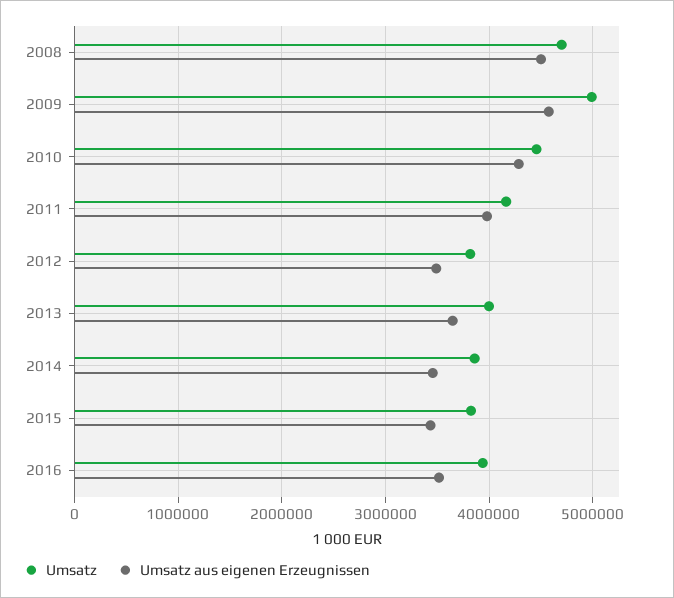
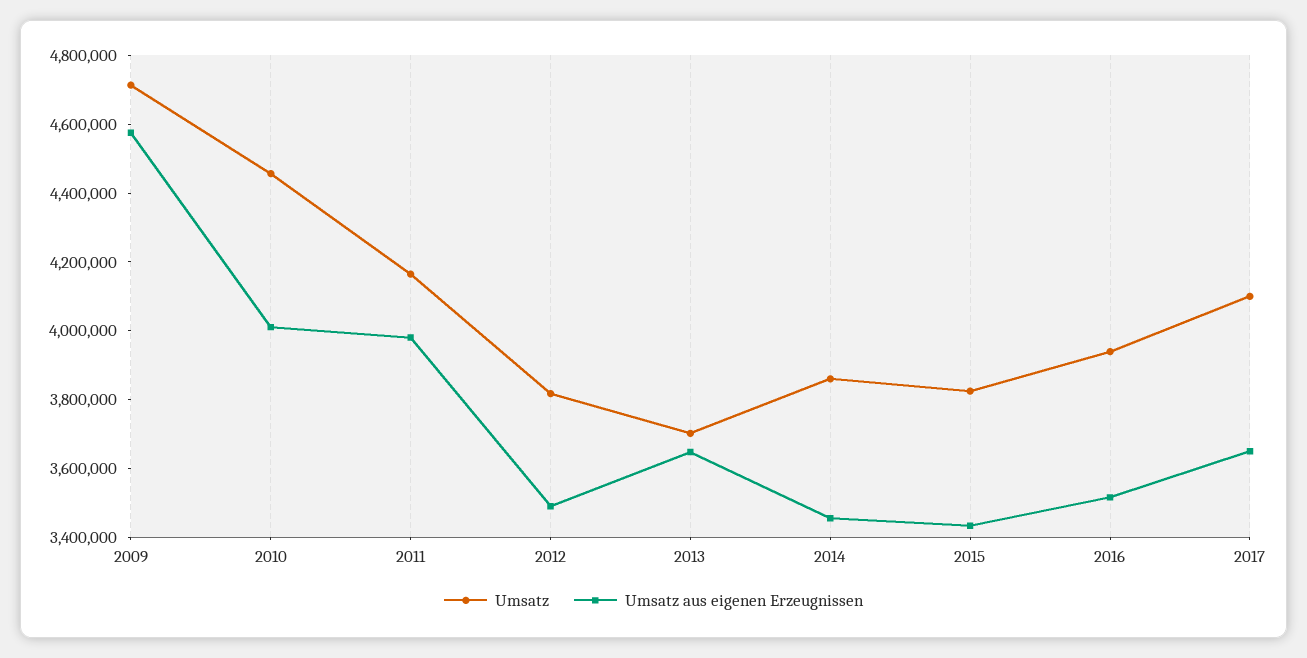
Umsatz, 2008: 4700000 -> none
Umsatz aus eigenen Erzeugnissen, 2008: 4500000 -> none
Umsatz, 2009: 5000000 -> 4700000
Umsatz aus eigenen Erzeugnissen, 2010: 4300000 -> 4000000
Umsatz, 2013: 4000000 -> 3700000
Umsatz, 2017: none -> 4100000
Umsatz aus eigenen Erzeugnissen, 2017: none -> 3650000

